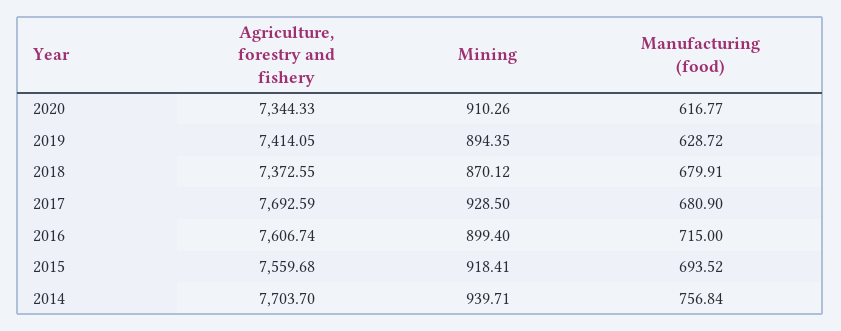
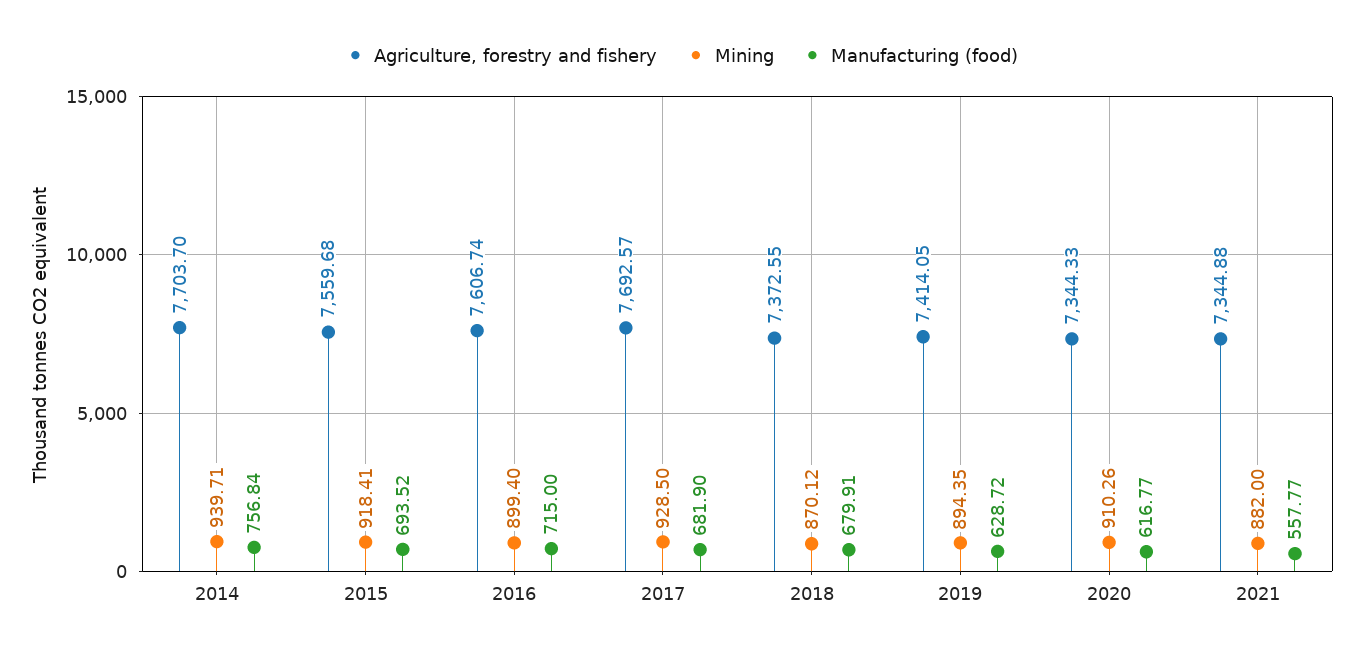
Agriculture, forestry and fishery, 2017: 7692.59 -> 7692.57
Manufacturing (food), 2017: 680.9 -> 681.9
Agriculture, forestry and fishery, 2021: none -> 7344.88
Mining, 2021: none -> 882
Manufacturing (food), 2021: none -> 557.77

